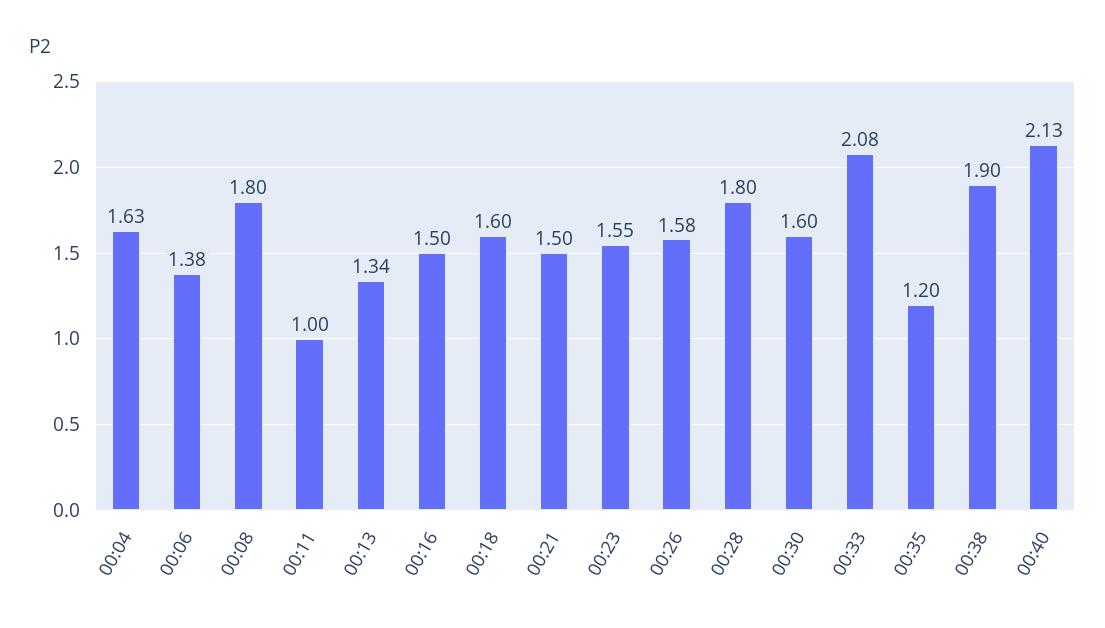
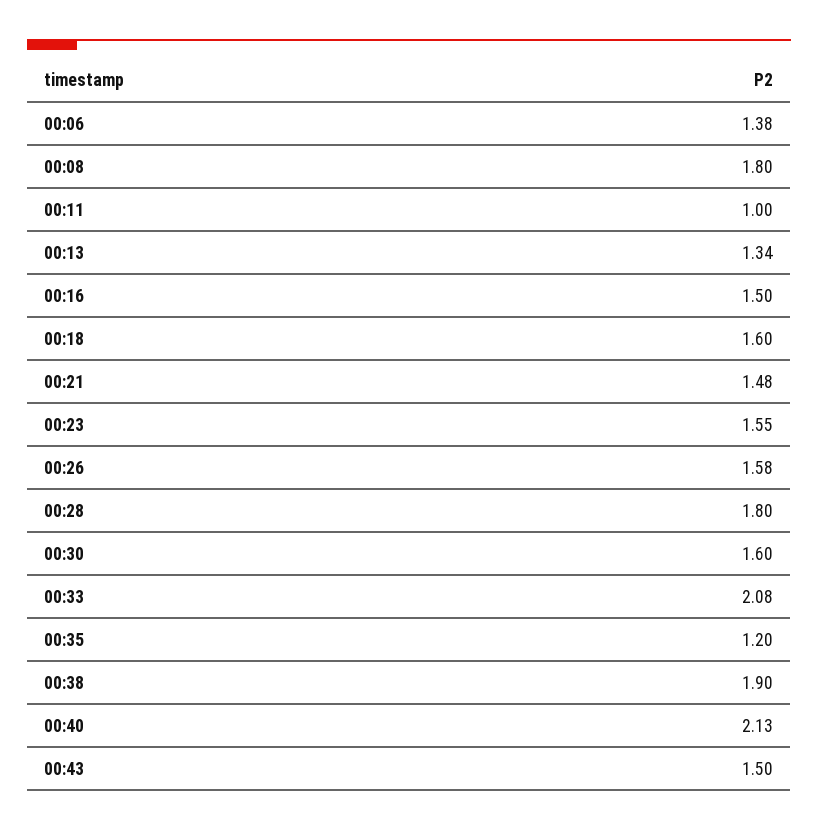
00:04: 1.63 -> none
00:21: 1.5 -> 1.48
00:43: none -> 1.5

